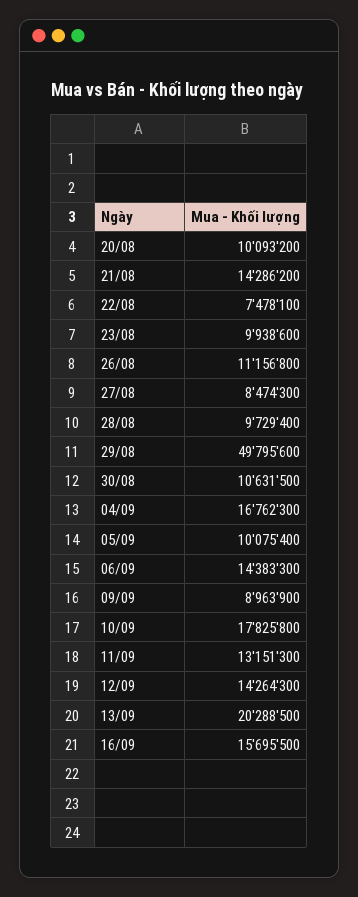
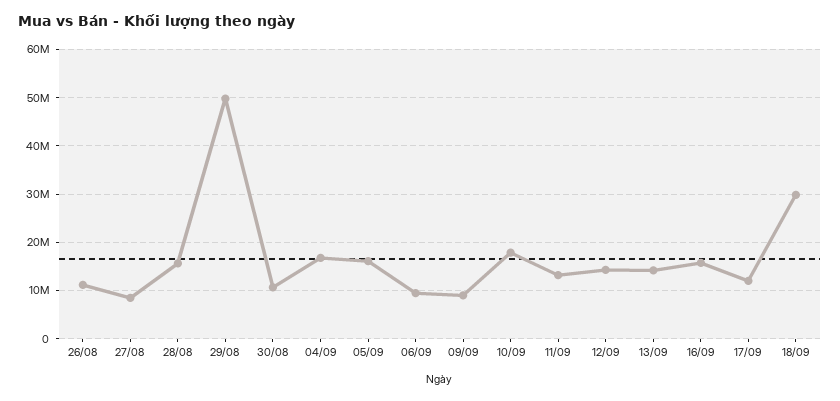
20/08: 10093200 -> none
21/08: 14286200 -> none
22/08: 7478100 -> none
23/08: 9938600 -> none
28/08: 9729400 -> 16000000
05/09: 10075400 -> 16000000
06/09: 14383300 -> 10000000
13/09: 20288500 -> 14000000
17/09: none -> 12000000
18/09: none -> 30000000

